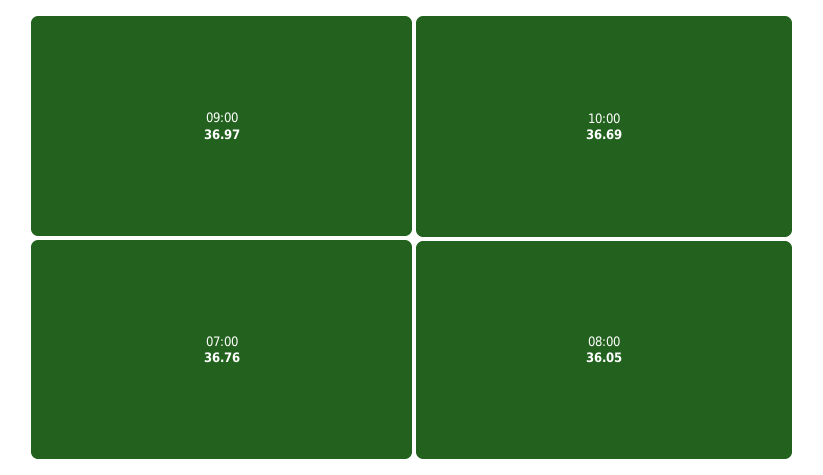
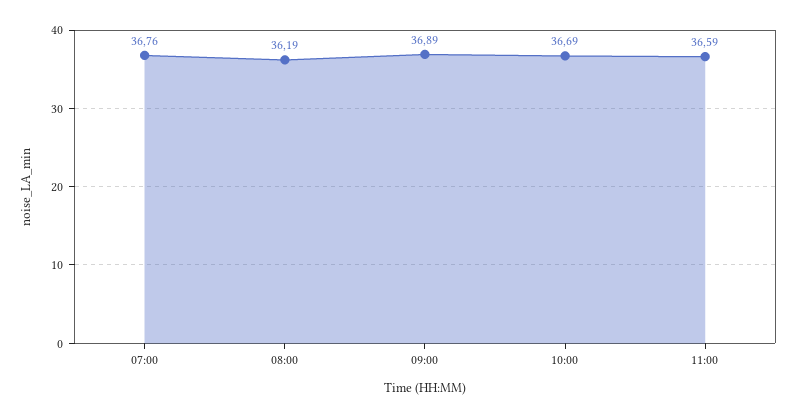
09:00: 36.97 -> 36.89
08:00: 36.05 -> 36.19
11:00: none -> 36.59

